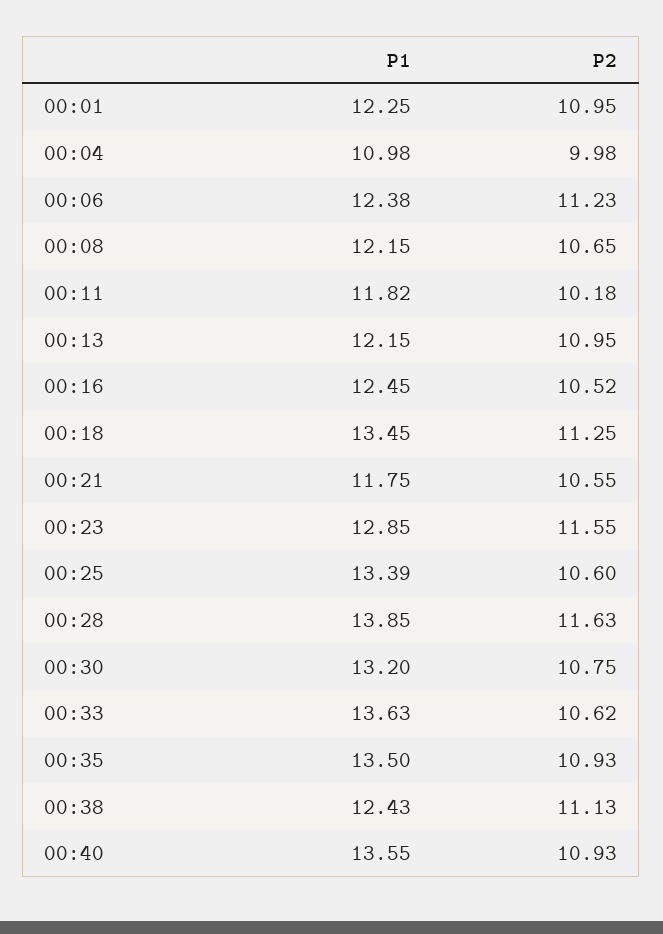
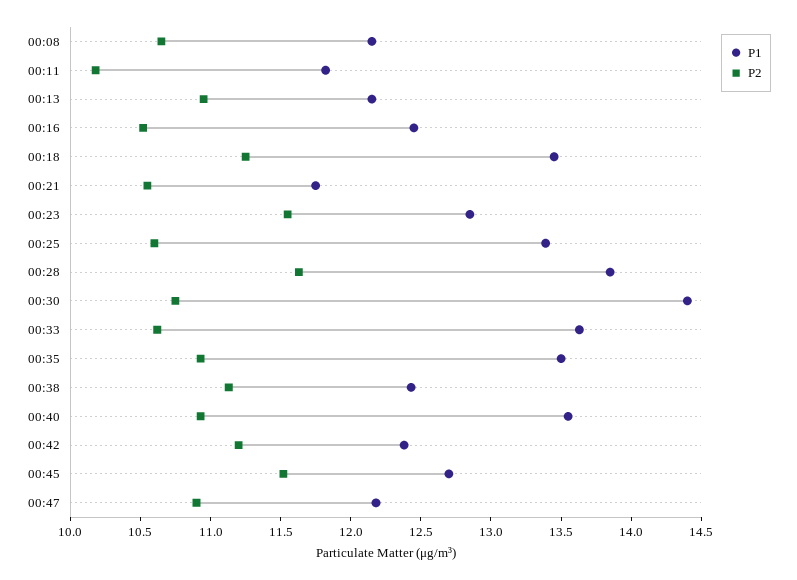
P1, 00:01: 12.25 -> none
P2, 00:01: 10.95 -> none
P1, 00:04: 10.98 -> none
P2, 00:04: 9.98 -> none
P1, 00:06: 12.38 -> none
P2, 00:06: 11.23 -> none
P1, 00:30: 13.2 -> 14.4
P1, 00:42: none -> 12.4
P2, 00:42: none -> 11.2
P1, 00:45: none -> 12.7
P2, 00:45: none -> 11.5
P1, 00:47: none -> 12.2
P2, 00:47: none -> 10.9

